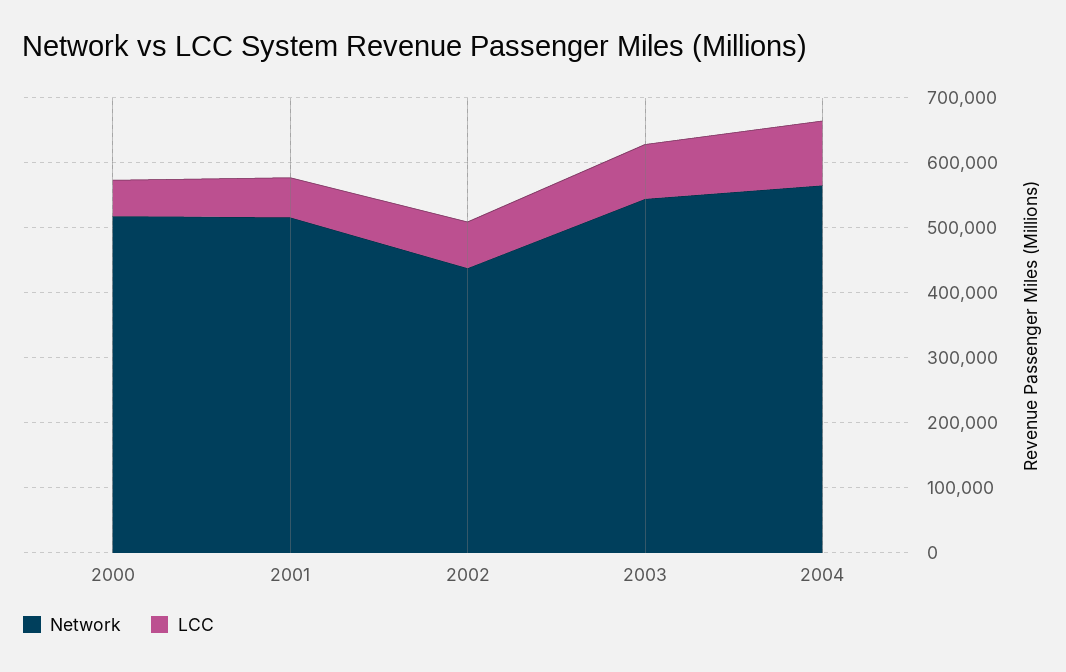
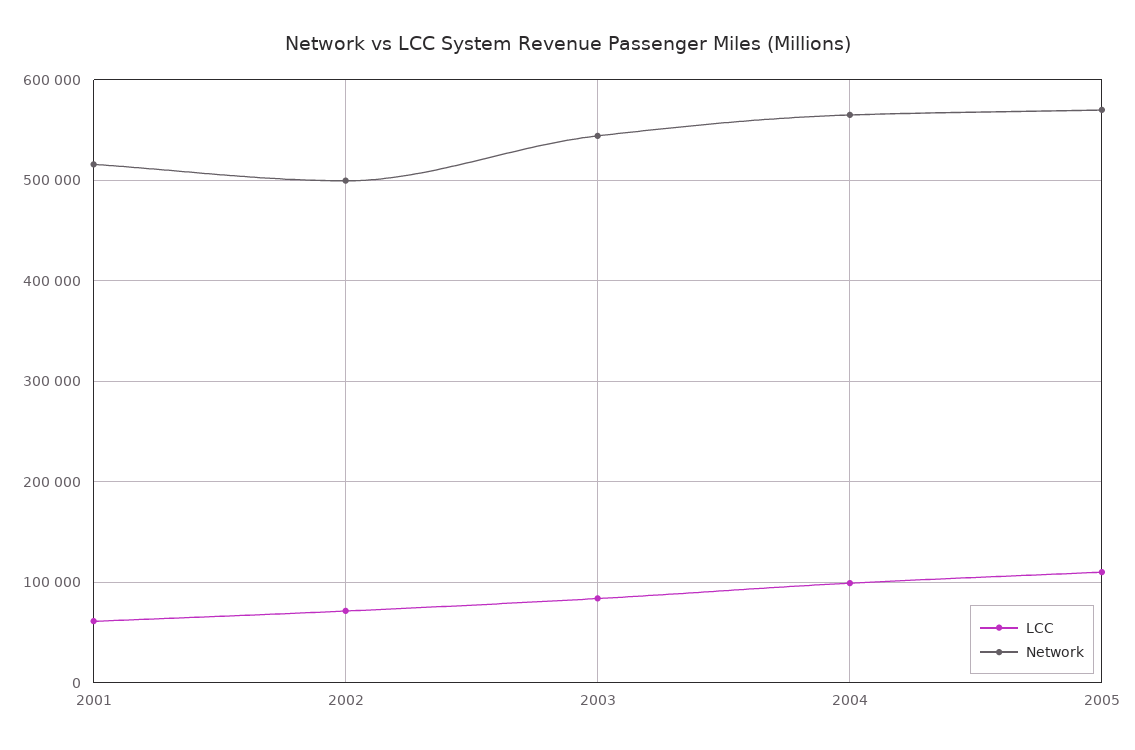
Network, 2000: 520000 -> none
LCC, 2000: 60000 -> none
Network, 2002: 440000 -> 500000
LCC, 2005: none -> 110000
Network, 2005: none -> 570000

